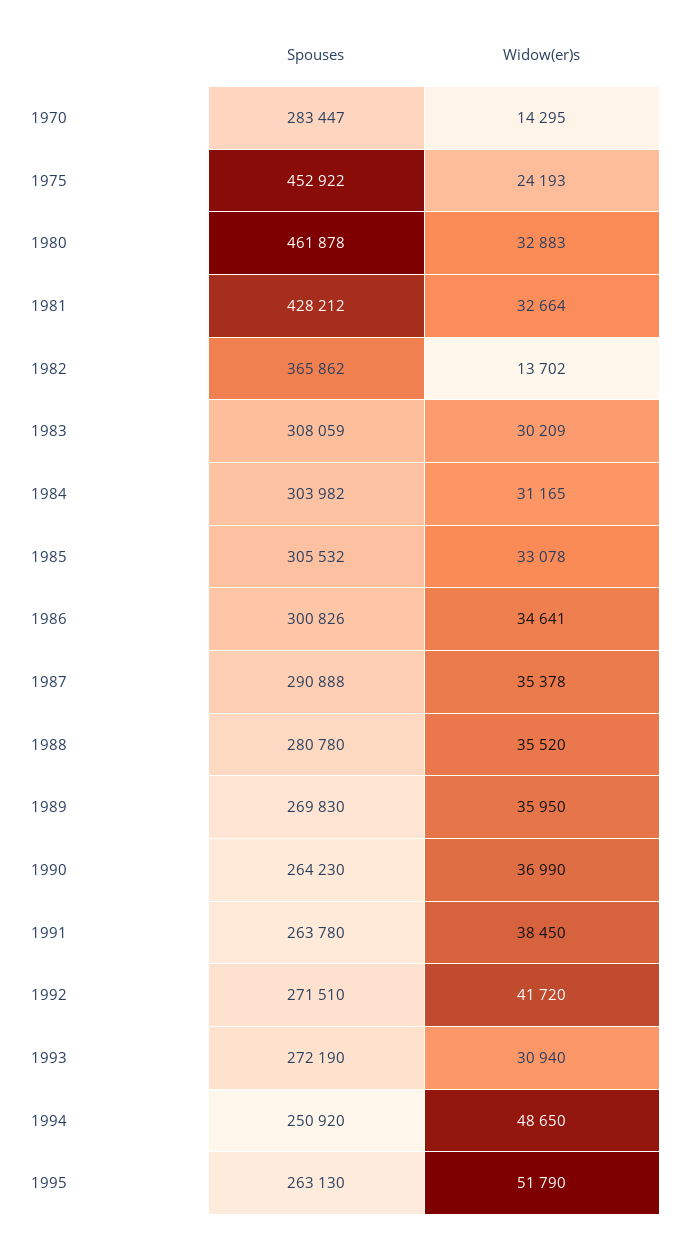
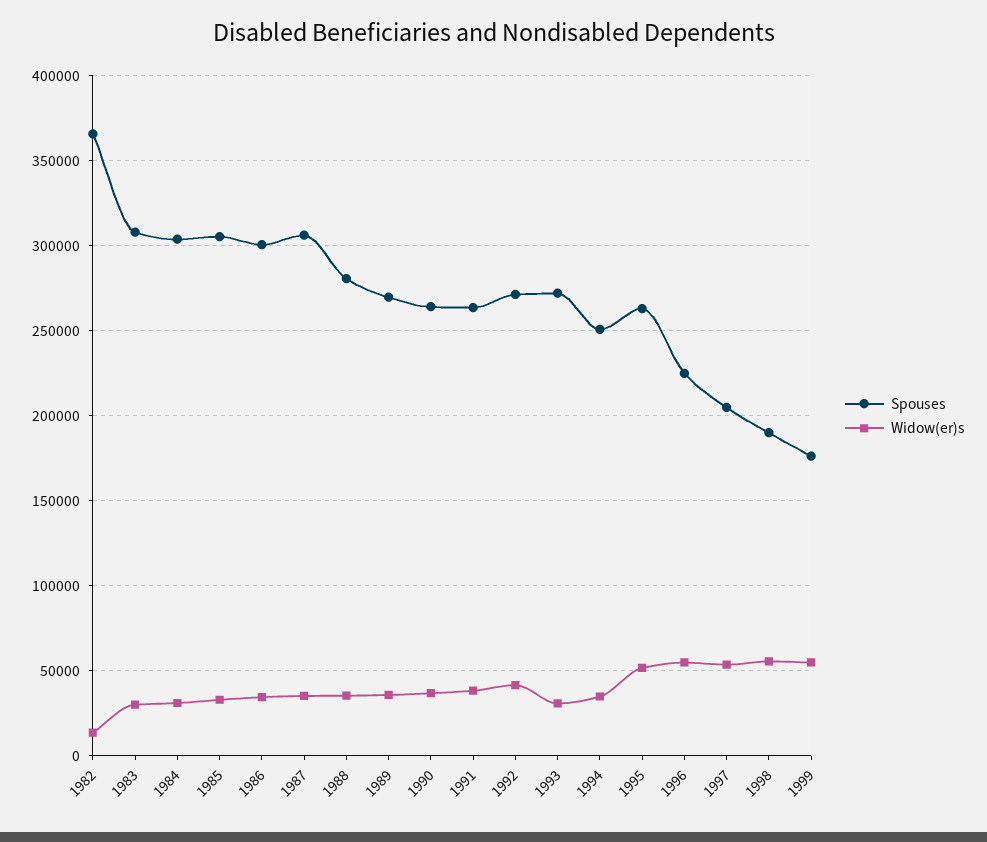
Spouses, 1970: 283447 -> none
Widow(er)s, 1970: 14295 -> none
Spouses, 1975: 452922 -> none
Widow(er)s, 1975: 24193 -> none
Spouses, 1980: 461878 -> none
Widow(er)s, 1980: 32883 -> none
Spouses, 1981: 428212 -> none
Widow(er)s, 1981: 32664 -> none
Spouses, 1987: 290888 -> 305000
Widow(er)s, 1994: 48650 -> 35000
Spouses, 1996: none -> 225000
Widow(er)s, 1996: none -> 55000
Spouses, 1997: none -> 205000
Widow(er)s, 1997: none -> 55000
Spouses, 1998: none -> 190000
Widow(er)s, 1998: none -> 55000
Spouses, 1999: none -> 175000
Widow(er)s, 1999: none -> 55000

